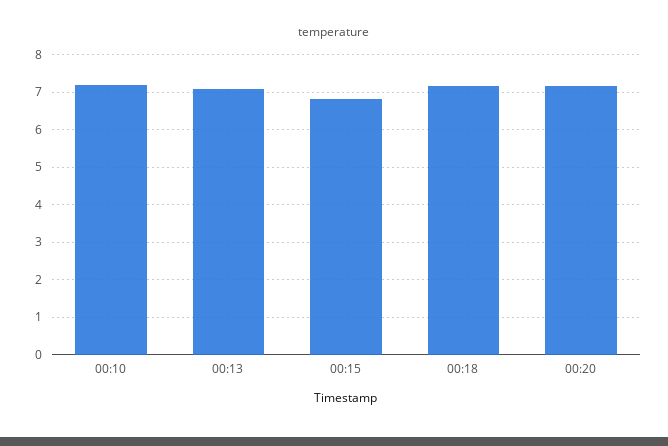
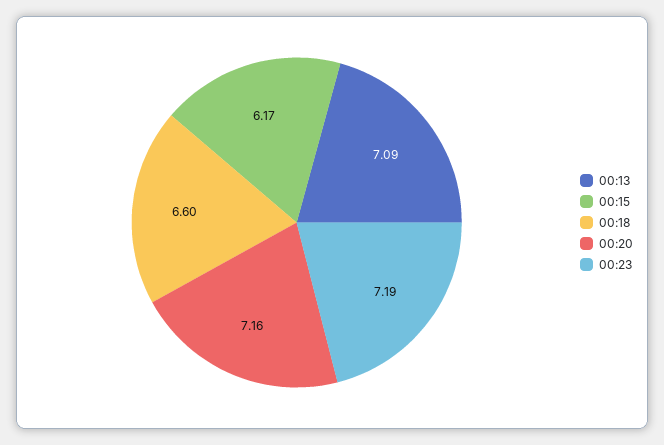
00:10: 7.2 -> none
00:15: 6.8 -> 6.17
00:18: 7.2 -> 6.6
00:23: none -> 7.19

